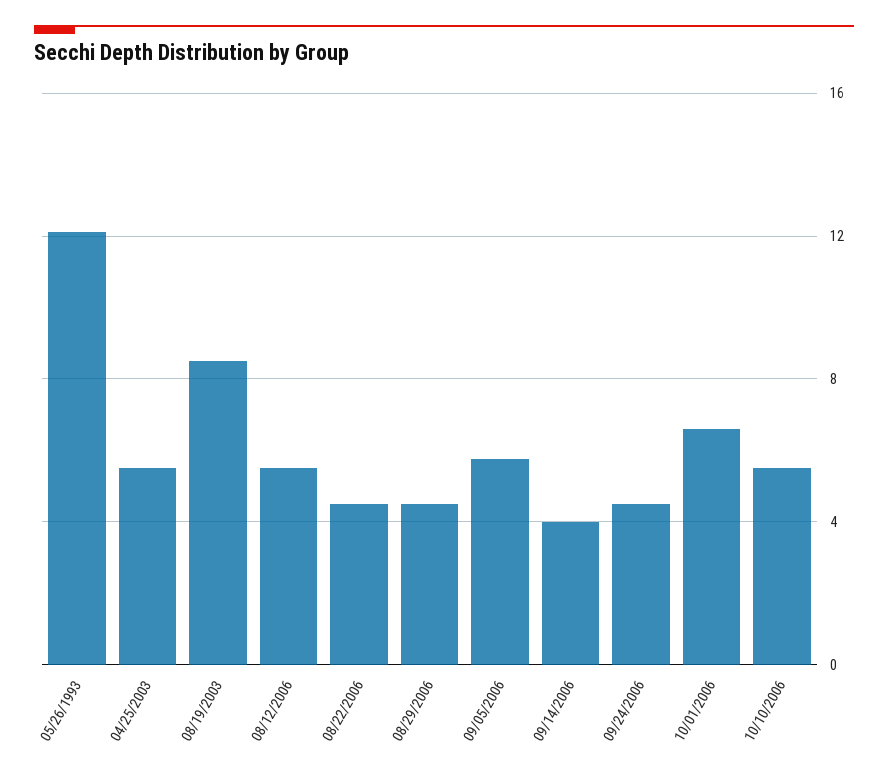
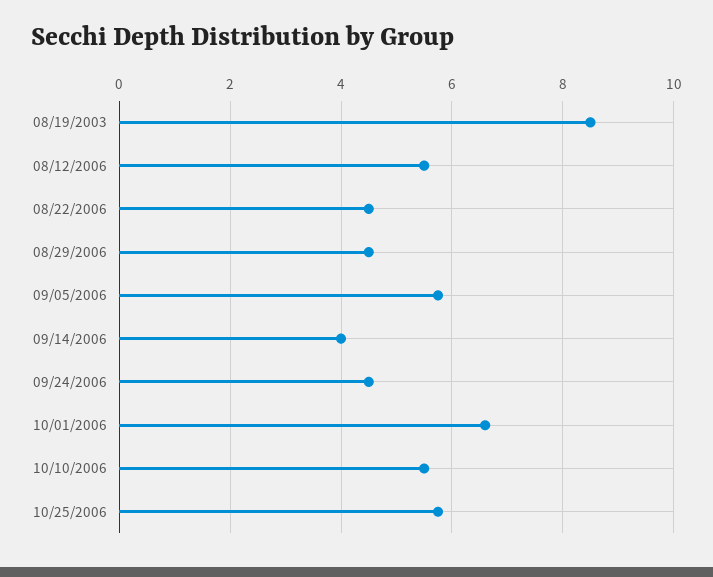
05/26/1993: 12 -> none
04/25/2003: 5.5 -> none
10/25/2006: none -> 5.8

